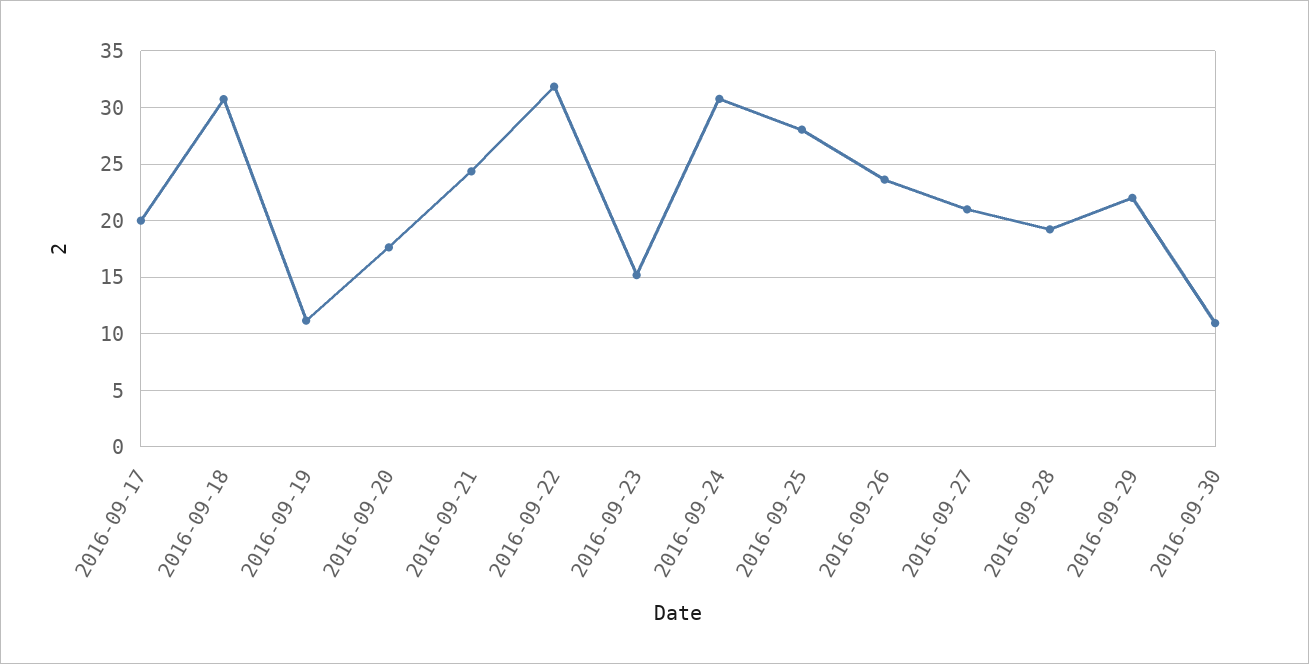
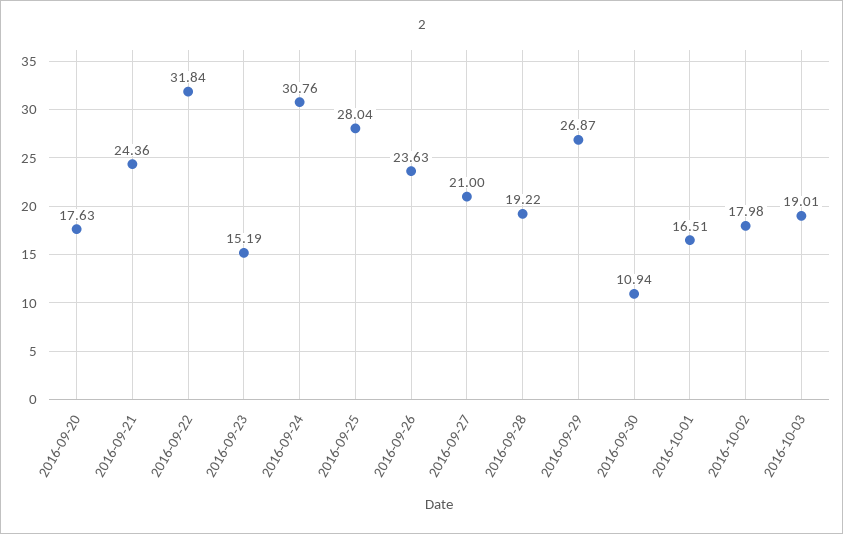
2016-09-17: 20 -> none
2016-09-18: 31 -> none
2016-09-19: 11 -> none
2016-09-29: 22 -> 26.87
2016-10-01: none -> 16.51
2016-10-02: none -> 17.98
2016-10-03: none -> 19.01

